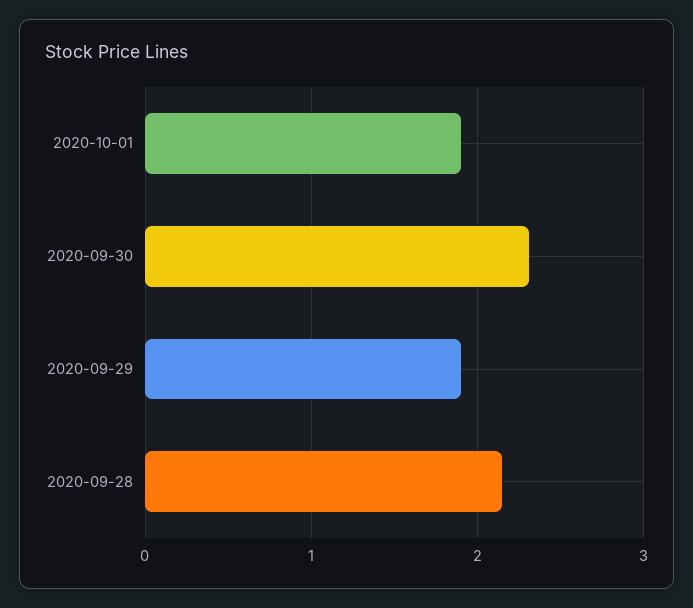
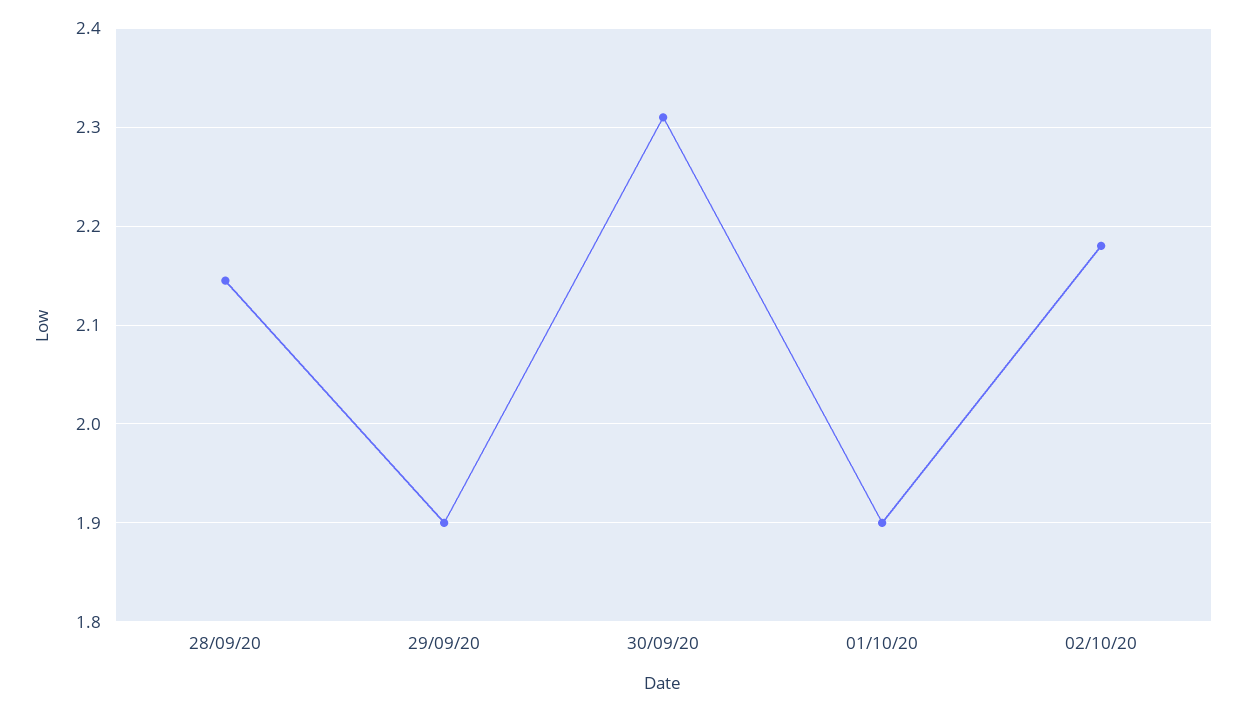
02/10/20: none -> 2.18

